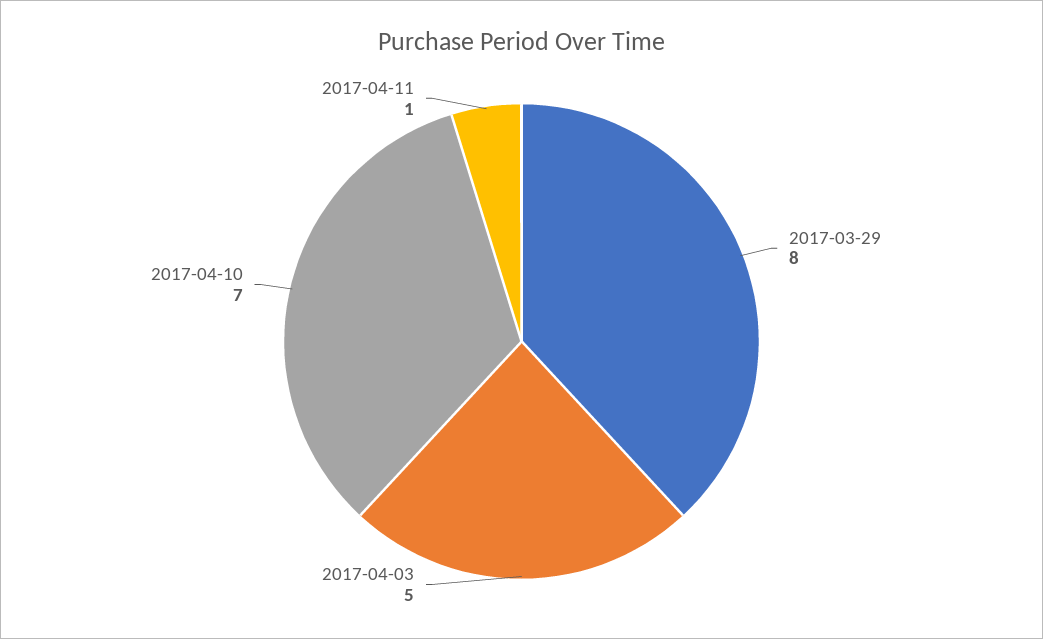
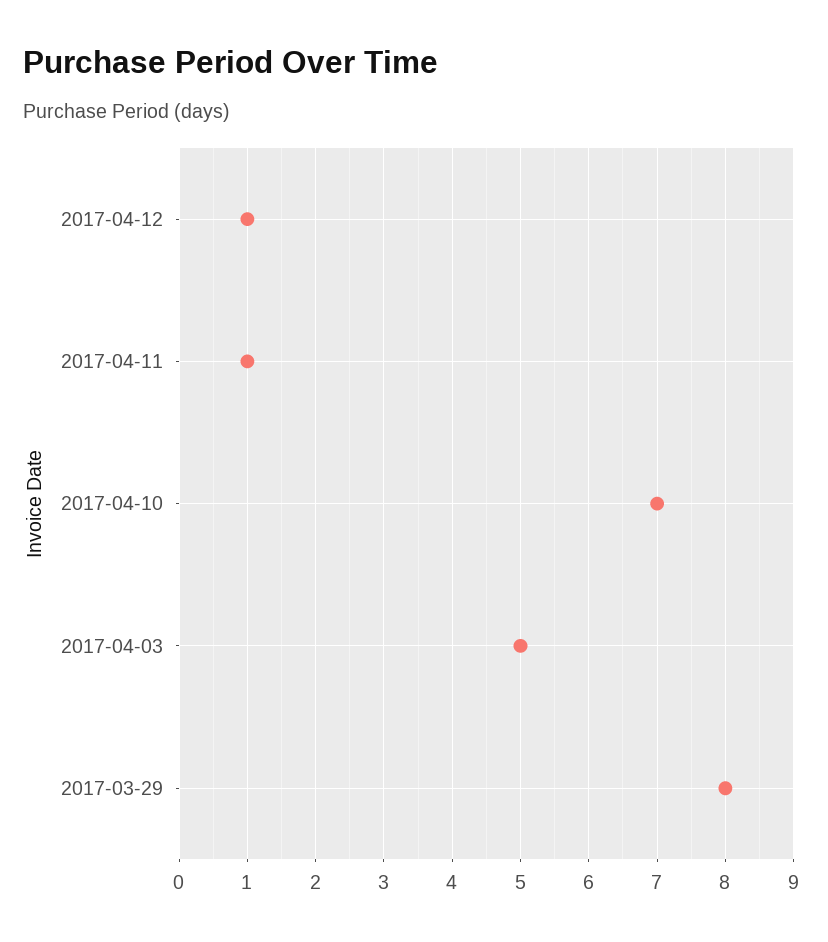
2017-04-12: none -> 1

